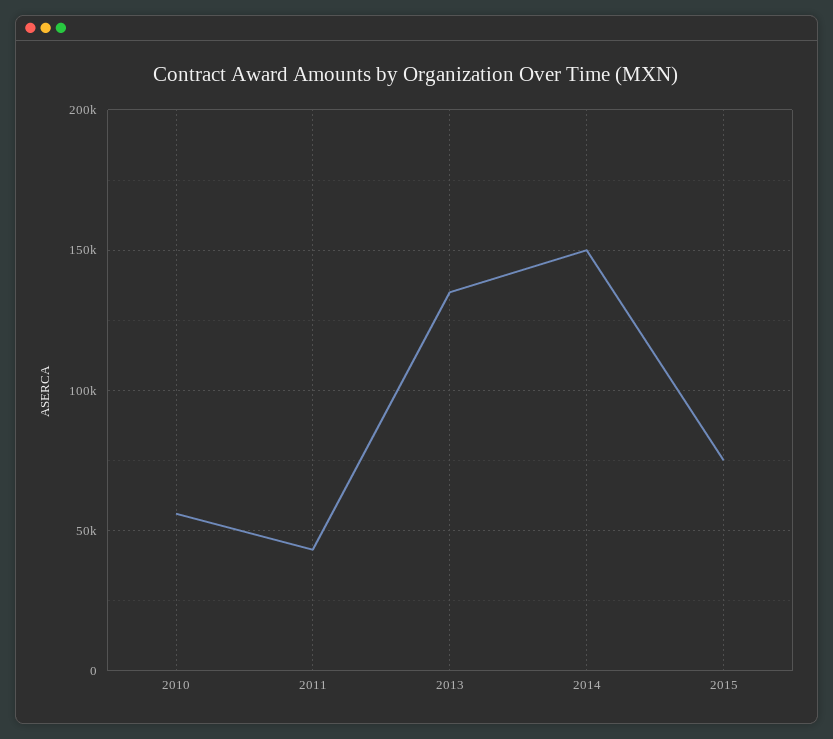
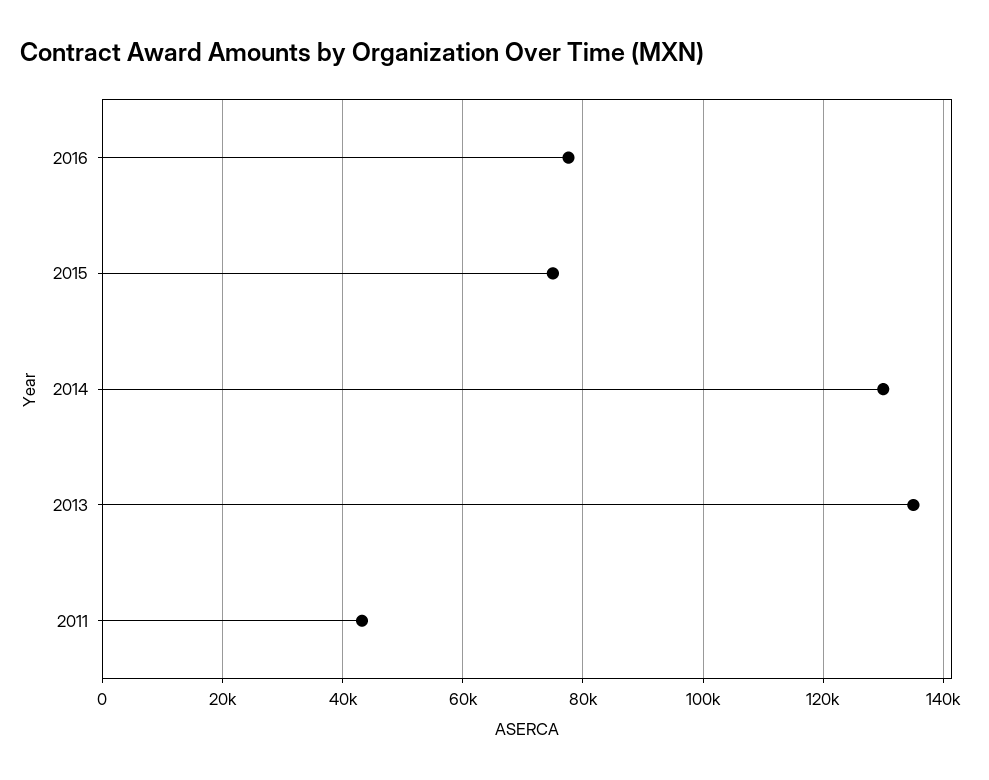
2010: 55000 -> none
2014: 150000 -> 130000
2016: none -> 78000

